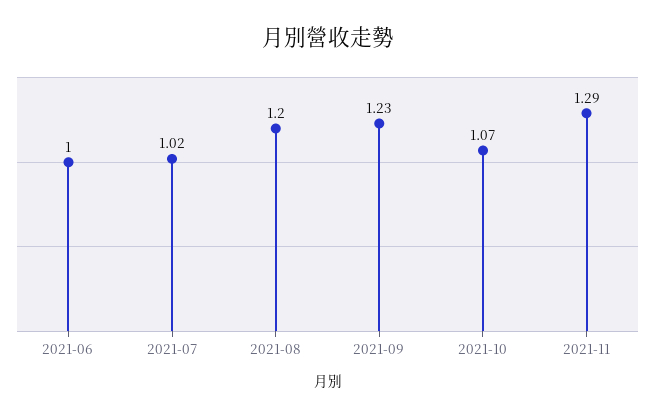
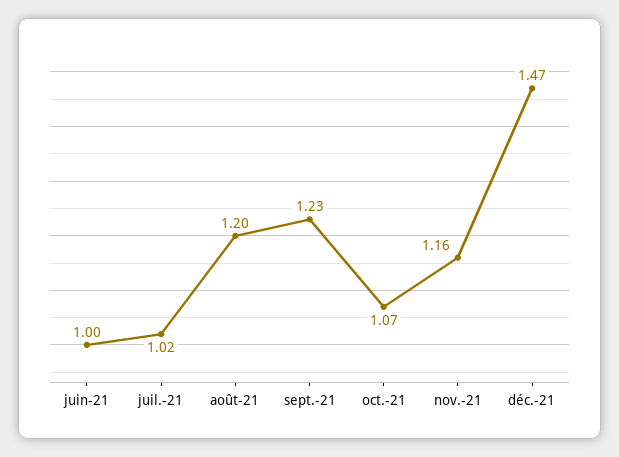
2021-11: 1.29 -> 1.16
déc.-21: none -> 1.47

